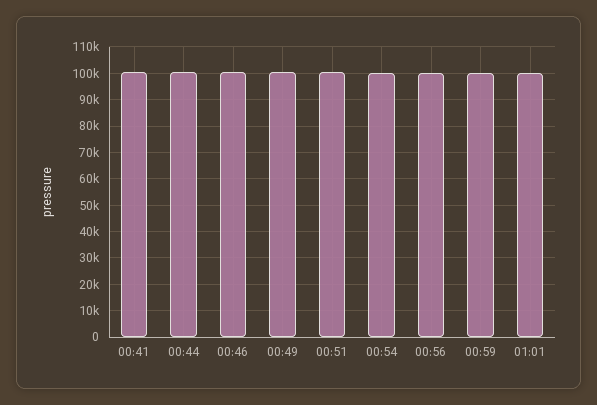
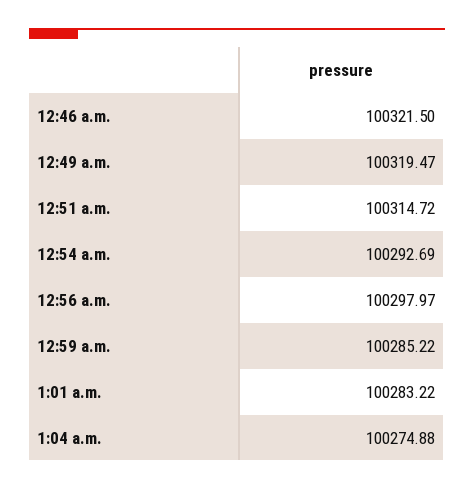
00:41: 100000 -> none
00:44: 100000 -> none
1:04 a.m.: none -> 100274.88

